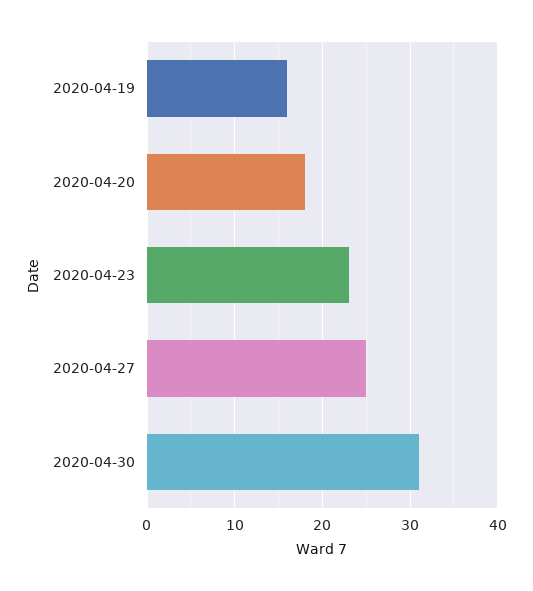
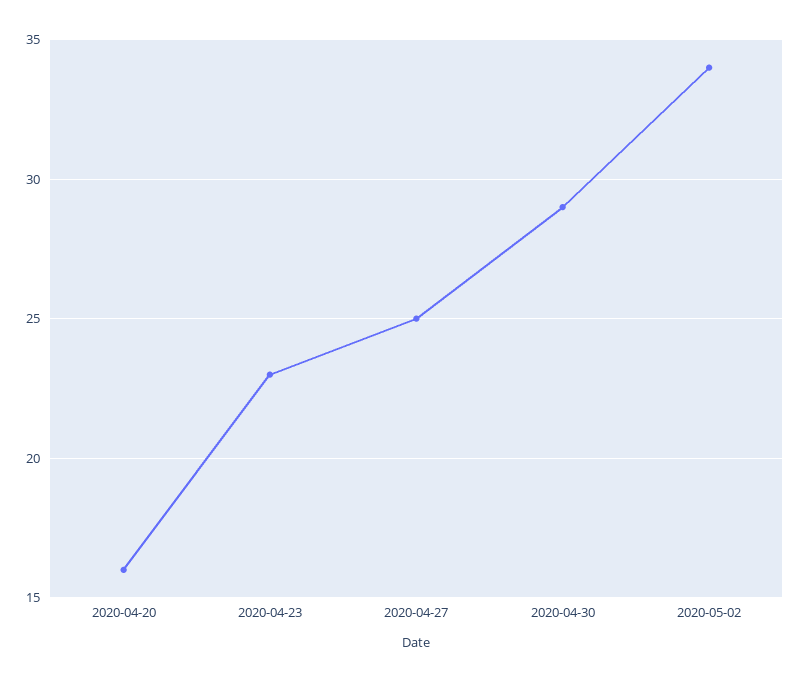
2020-04-19: 16 -> none
2020-04-20: 18 -> 16
2020-04-30: 31 -> 29
2020-05-02: none -> 34

